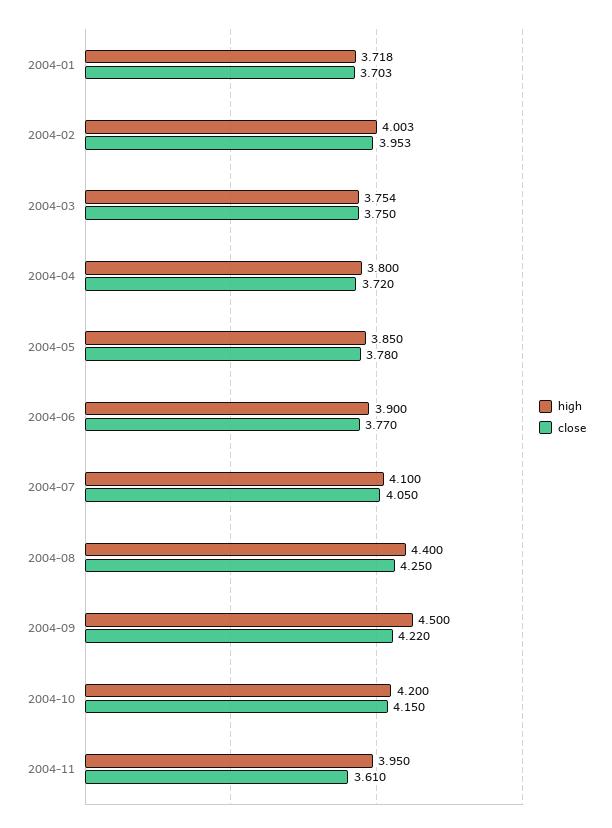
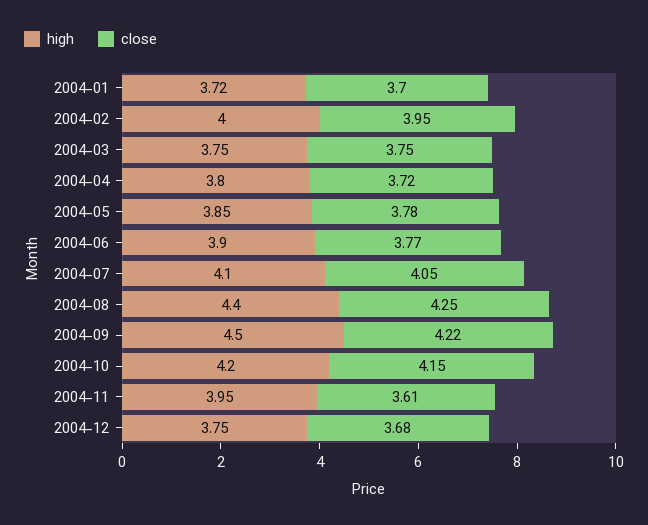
high, 2004-12: none -> 3.75
close, 2004-12: none -> 3.68

